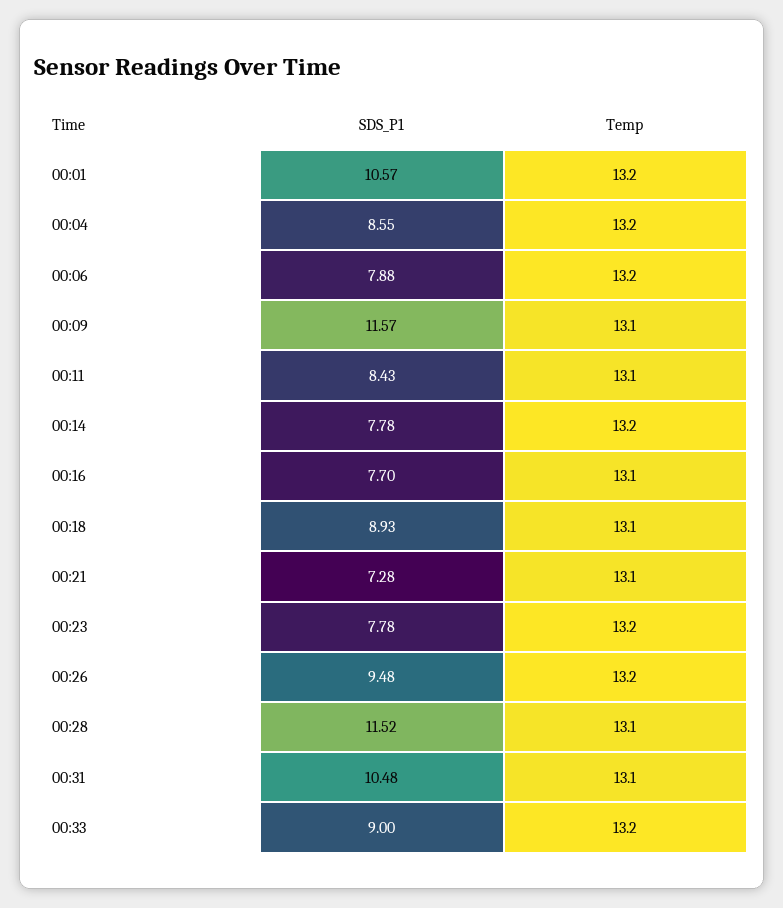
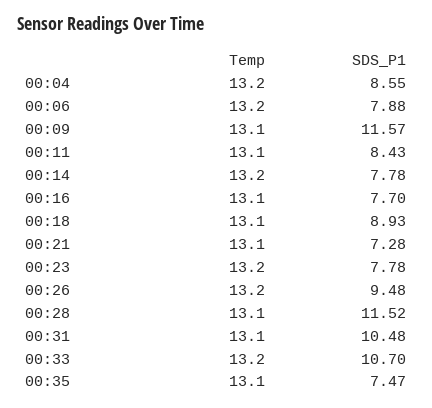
SDS_P1, 00:01: 10.57 -> none
Temp, 00:01: 13.2 -> none
SDS_P1, 00:33: 9 -> 10.7
Temp, 00:35: none -> 13.1
SDS_P1, 00:35: none -> 7.47

